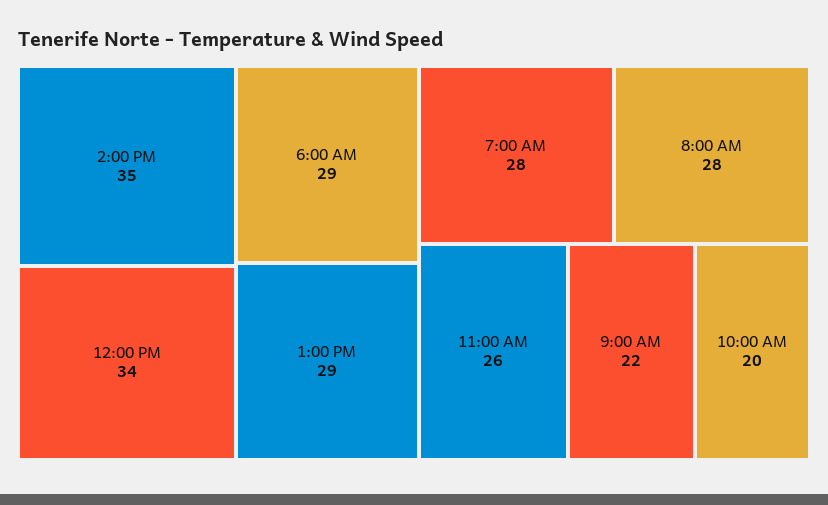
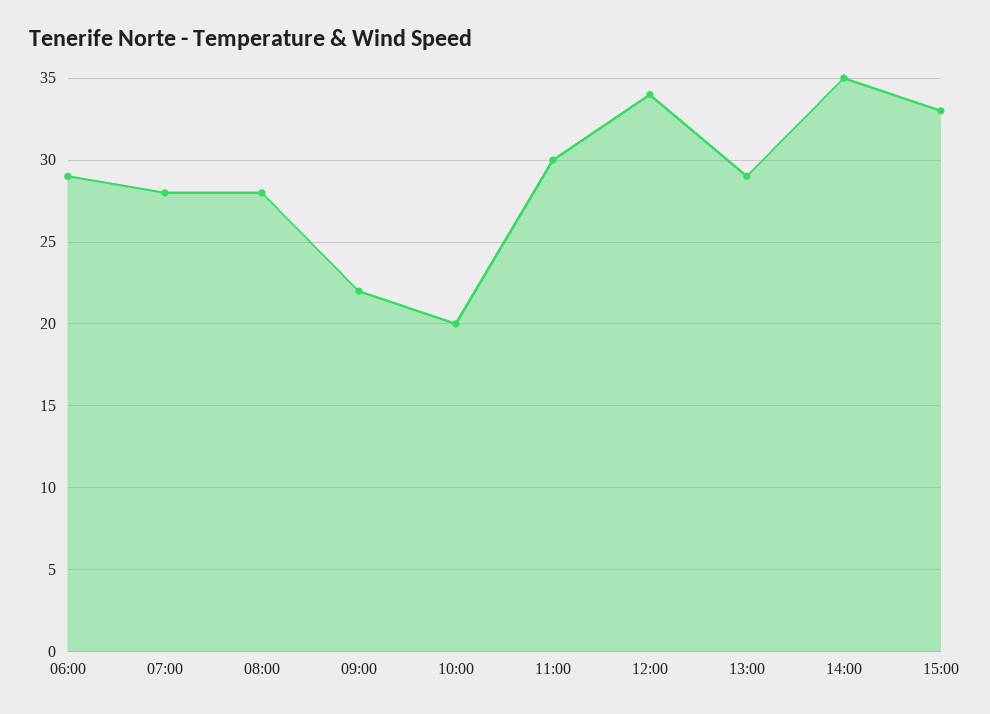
11:00 AM: 26 -> 30
15:00: none -> 33

